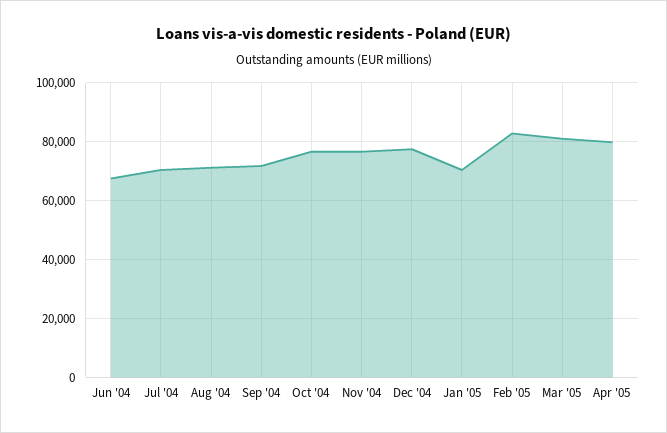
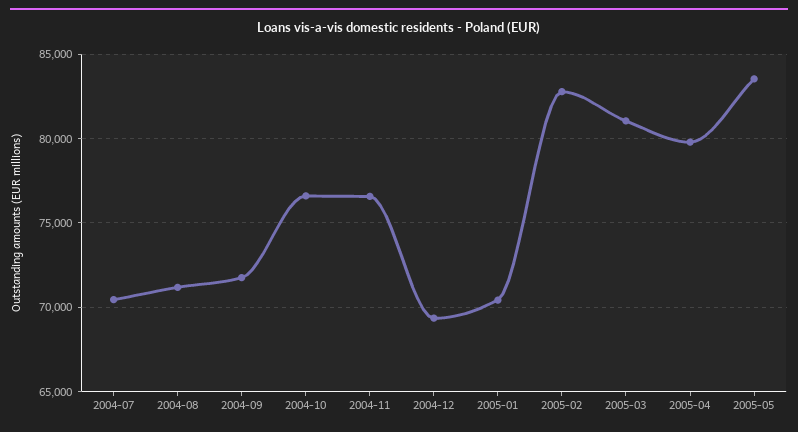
Jun '04: 67500 -> none
Dec '04: 77500 -> 69500
2005-05: none -> 83500

